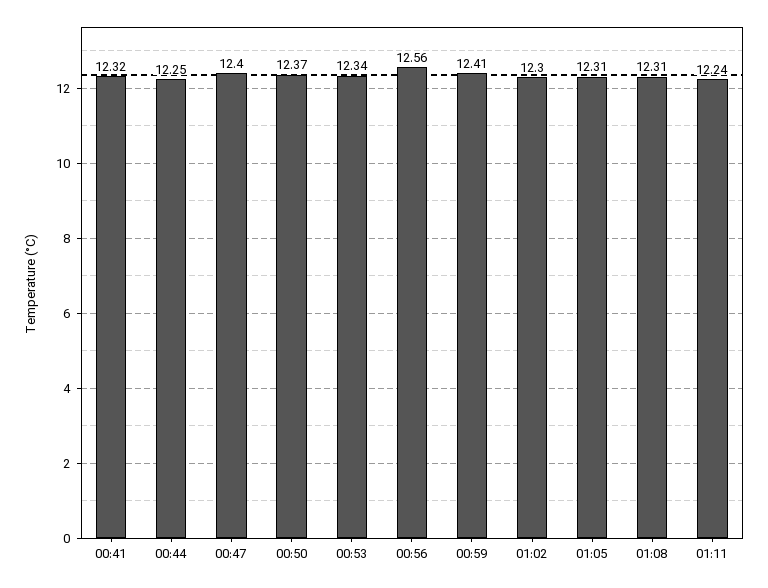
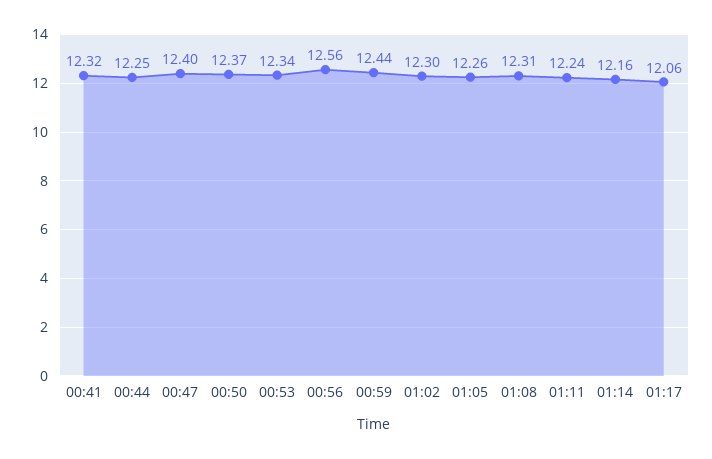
00:59: 12.41 -> 12.44
01:05: 12.31 -> 12.26
01:14: none -> 12.16
01:17: none -> 12.06

